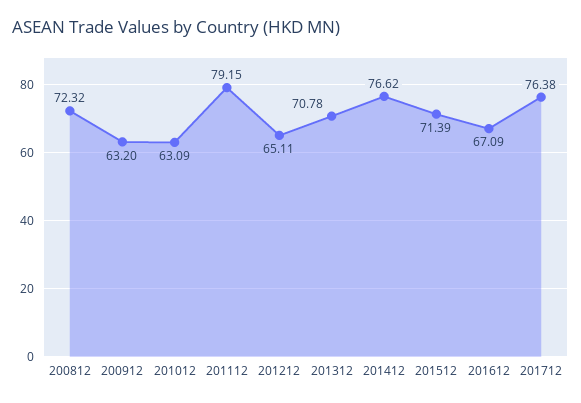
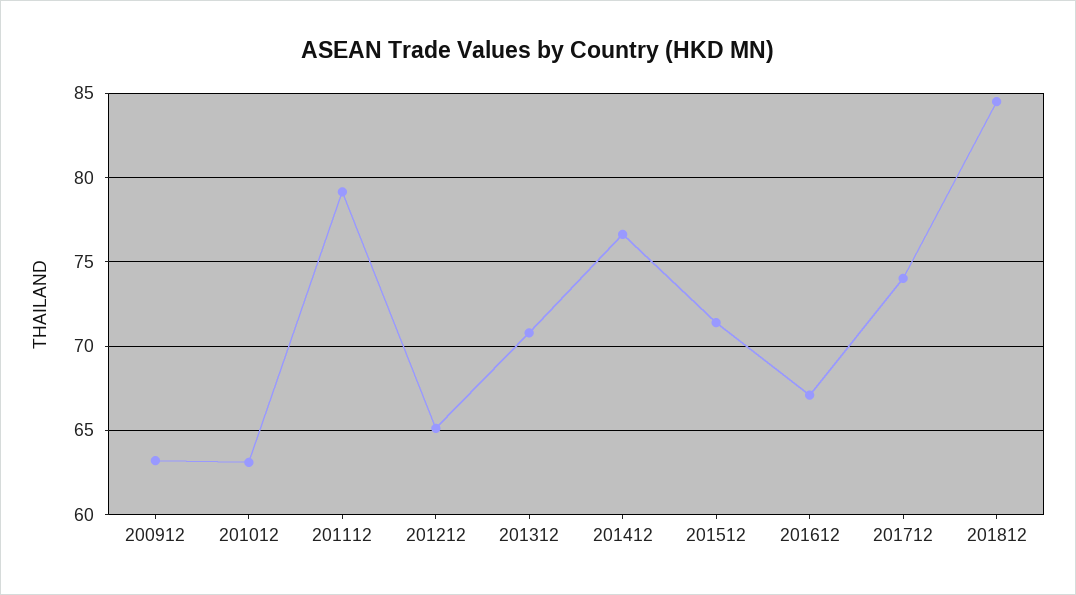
200812: 72.32 -> none
201712: 76.38 -> 74
201812: none -> 84.5

